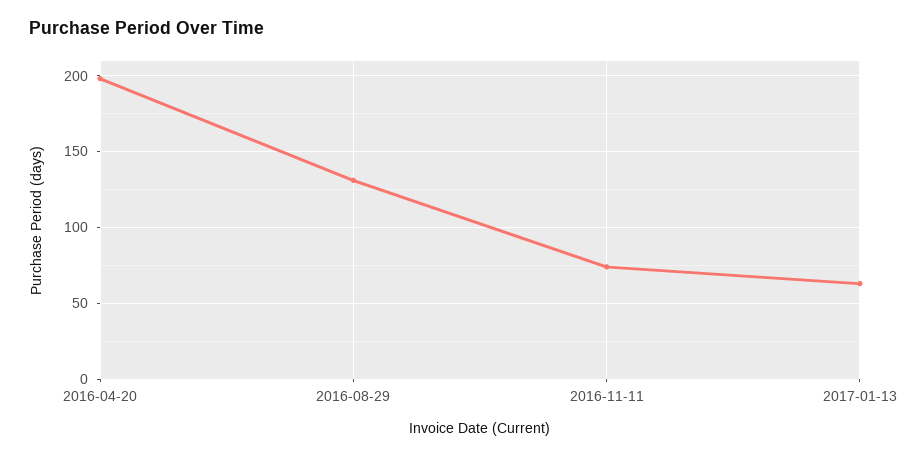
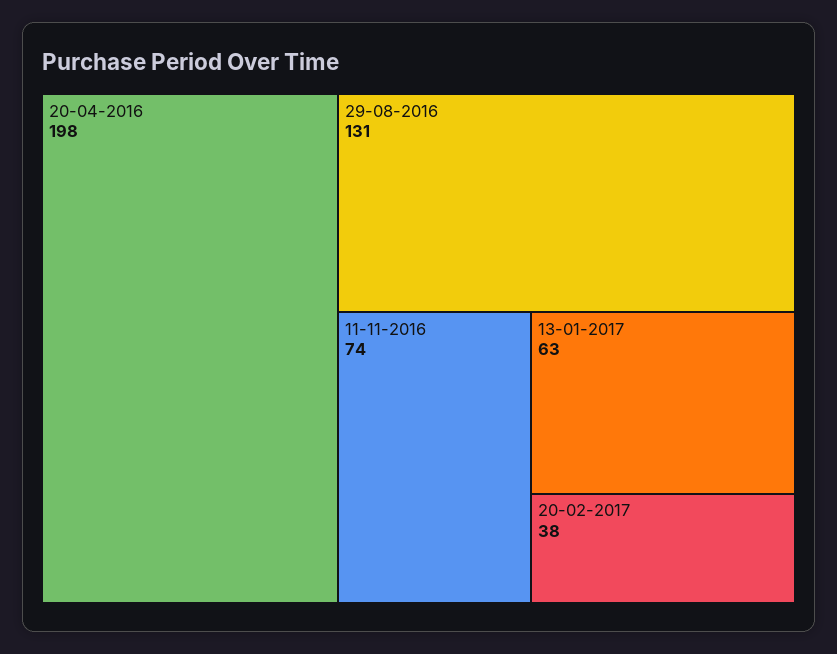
20-02-2017: none -> 38

